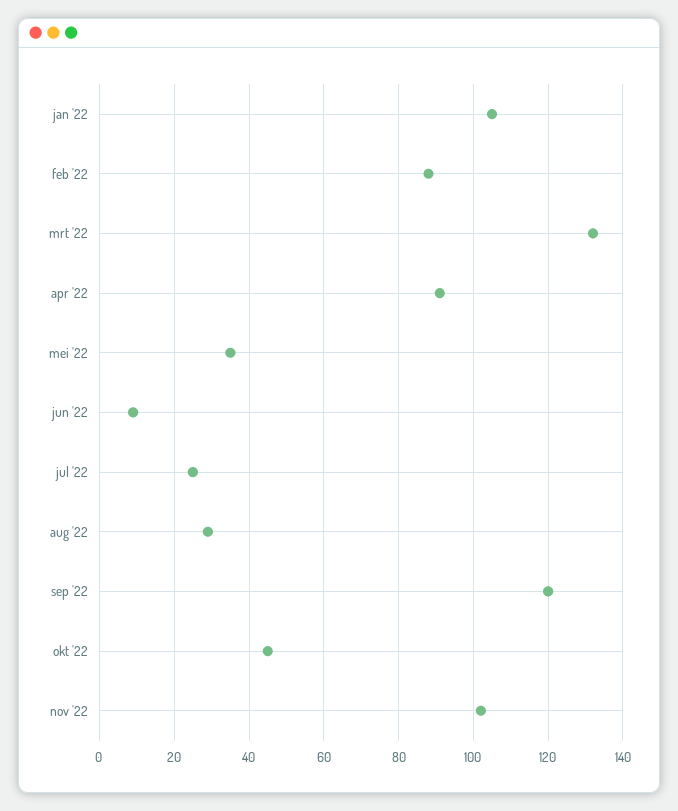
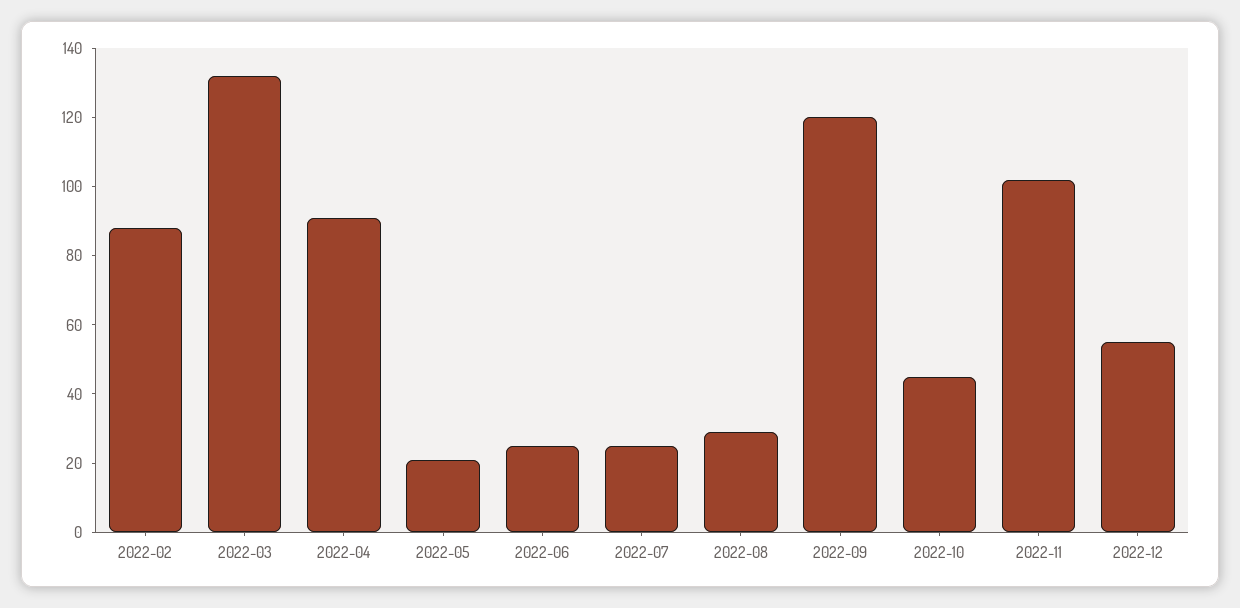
jan '22: 105 -> none
mei '22: 35 -> 20
jun '22: 10 -> 25
2022-12: none -> 55

